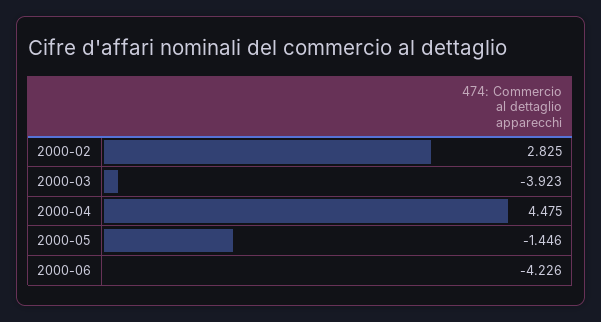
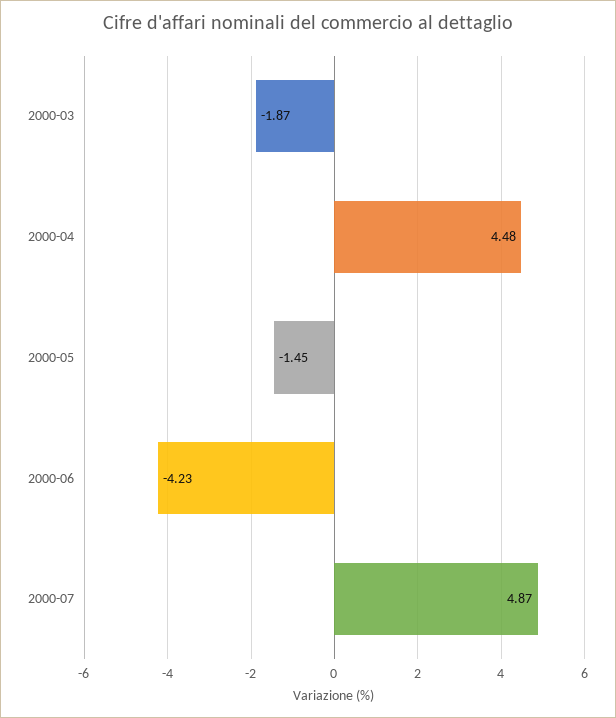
2000-02: 2.825 -> none
2000-03: -3.923 -> -1.87
2000-07: none -> 4.87

